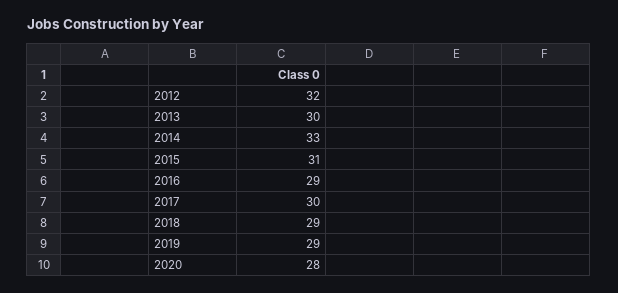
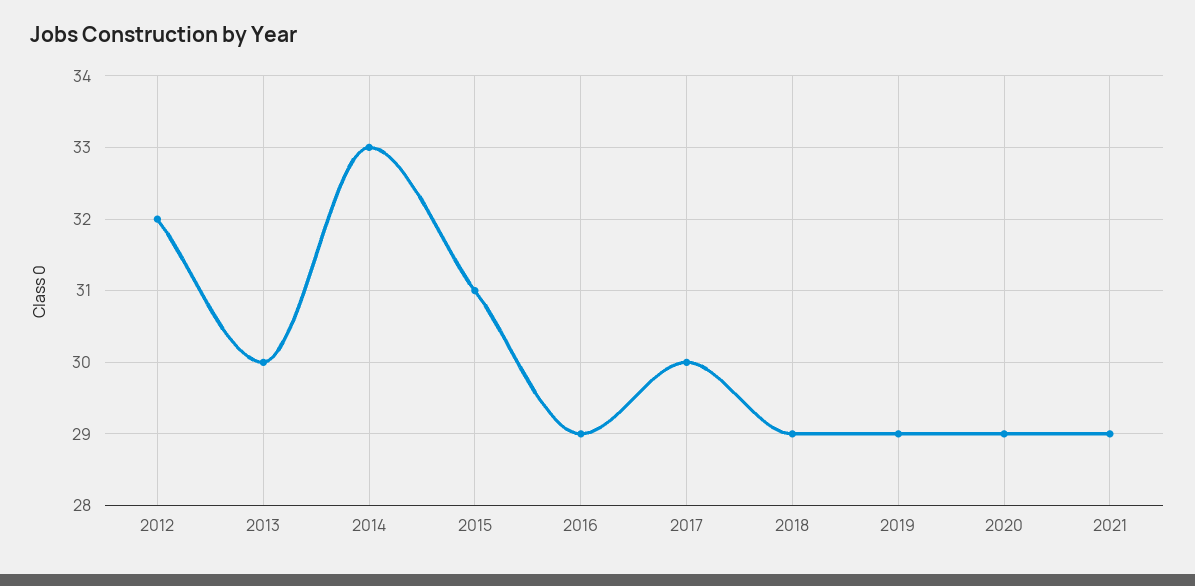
2020: 28 -> 29
2021: none -> 29

